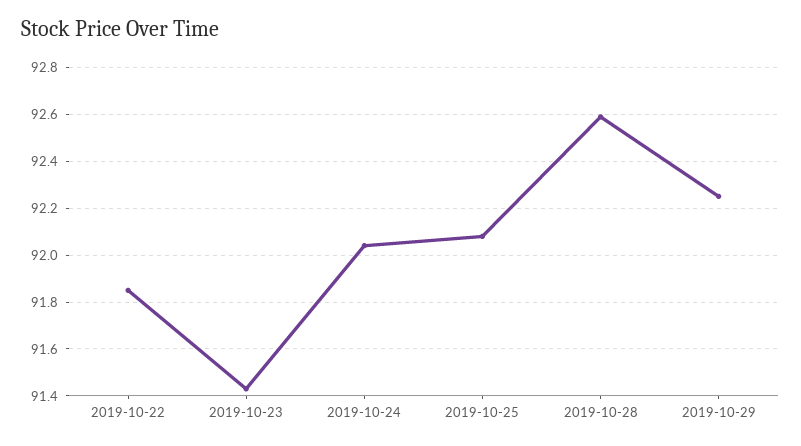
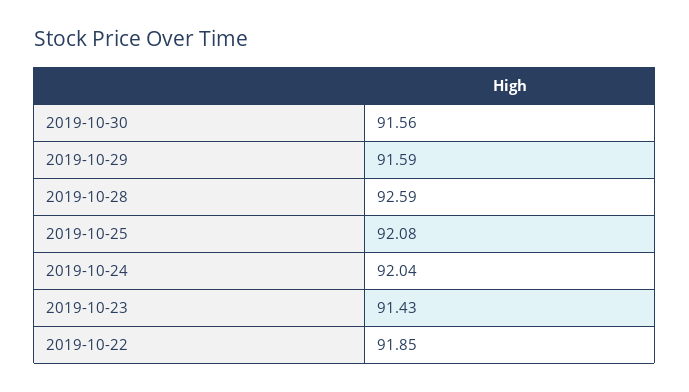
2019-10-29: 92.25 -> 91.59
2019-10-30: none -> 91.56

